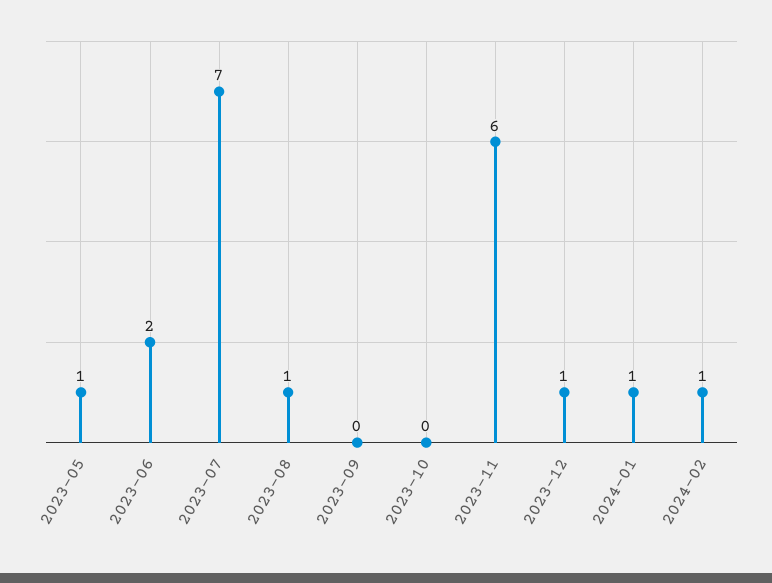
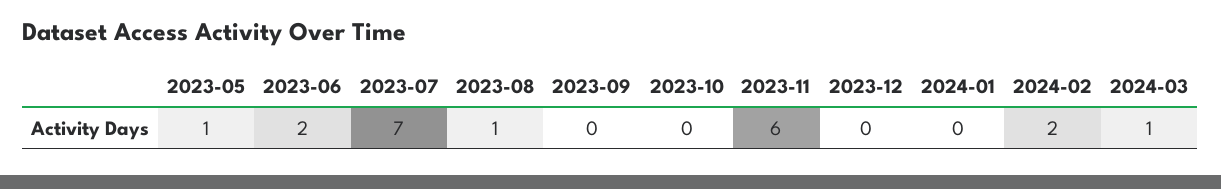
2023-12: 1 -> 0
2024-01: 1 -> 0
2024-02: 1 -> 2
2024-03: none -> 1

